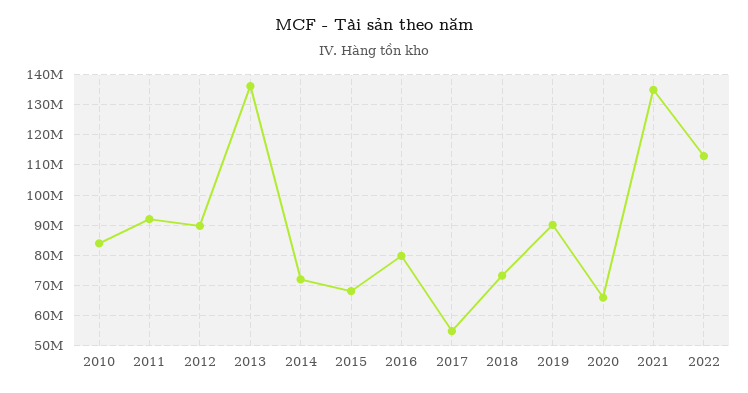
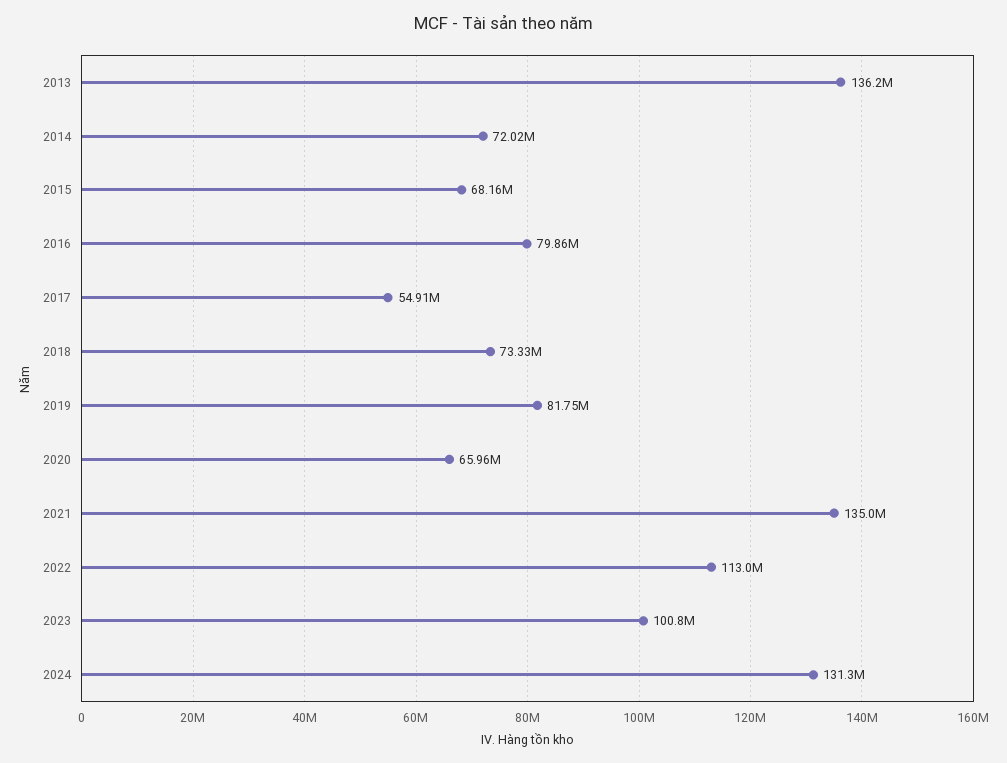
2010: 84000000 -> none
2011: 92000000 -> none
2012: 90000000 -> none
2019: 90000000 -> 81750000
2023: none -> 100800000
2024: none -> 131300000

